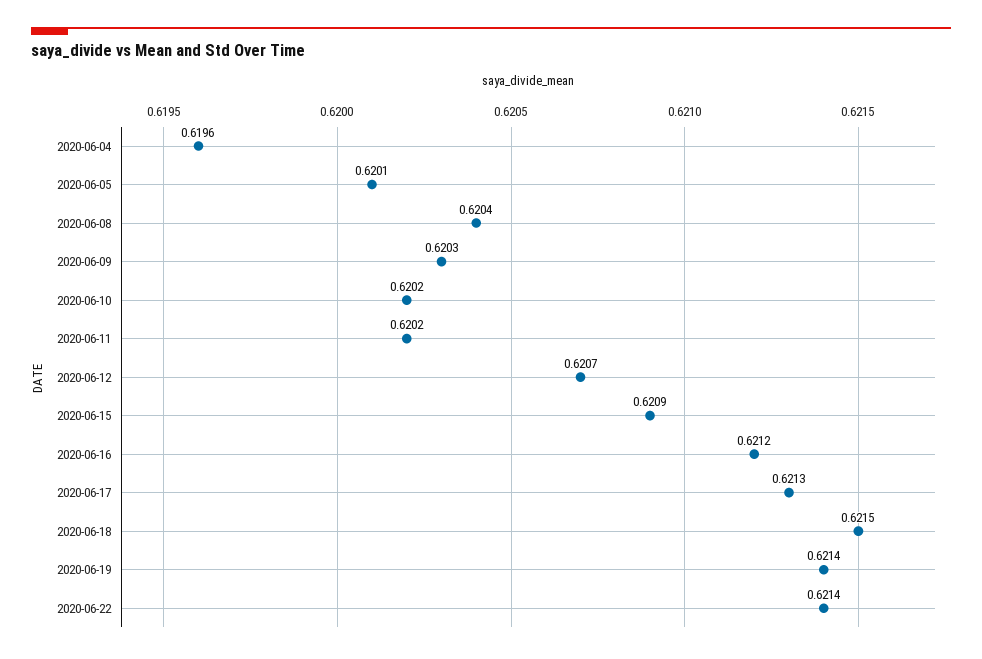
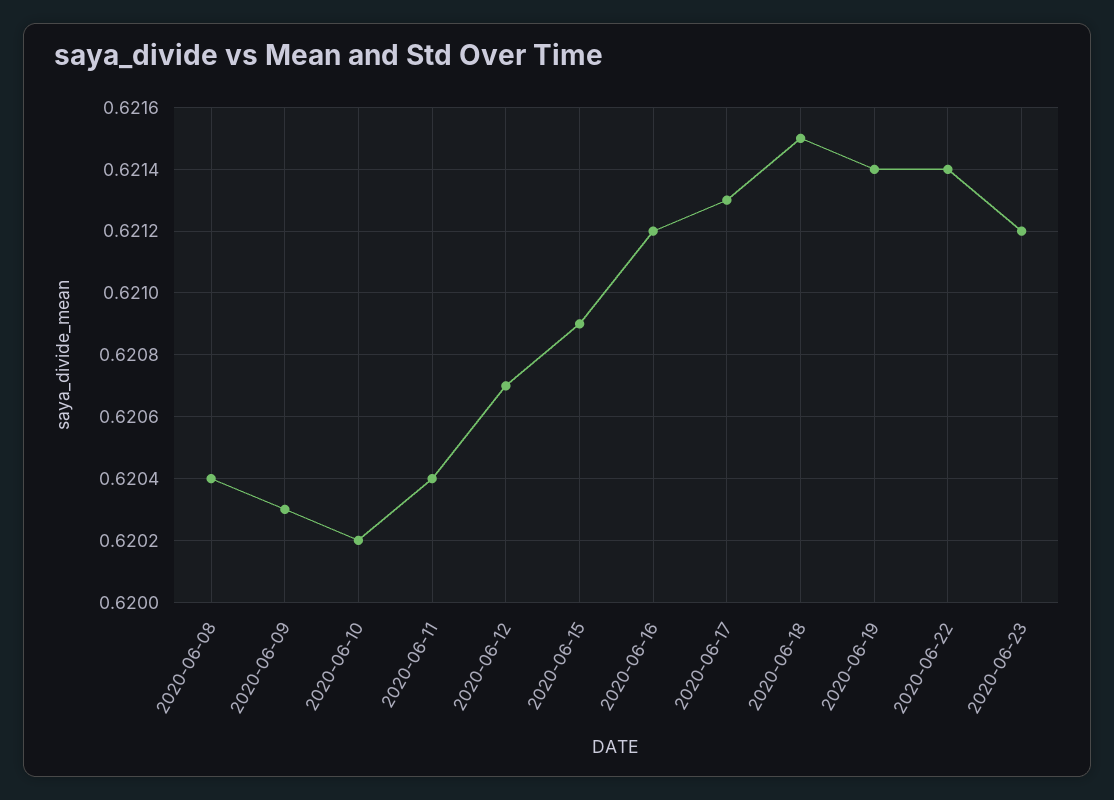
2020-06-04: 0.6196 -> none
2020-06-05: 0.6201 -> none
2020-06-11: 0.6202 -> 0.6204
2020-06-23: none -> 0.6212

